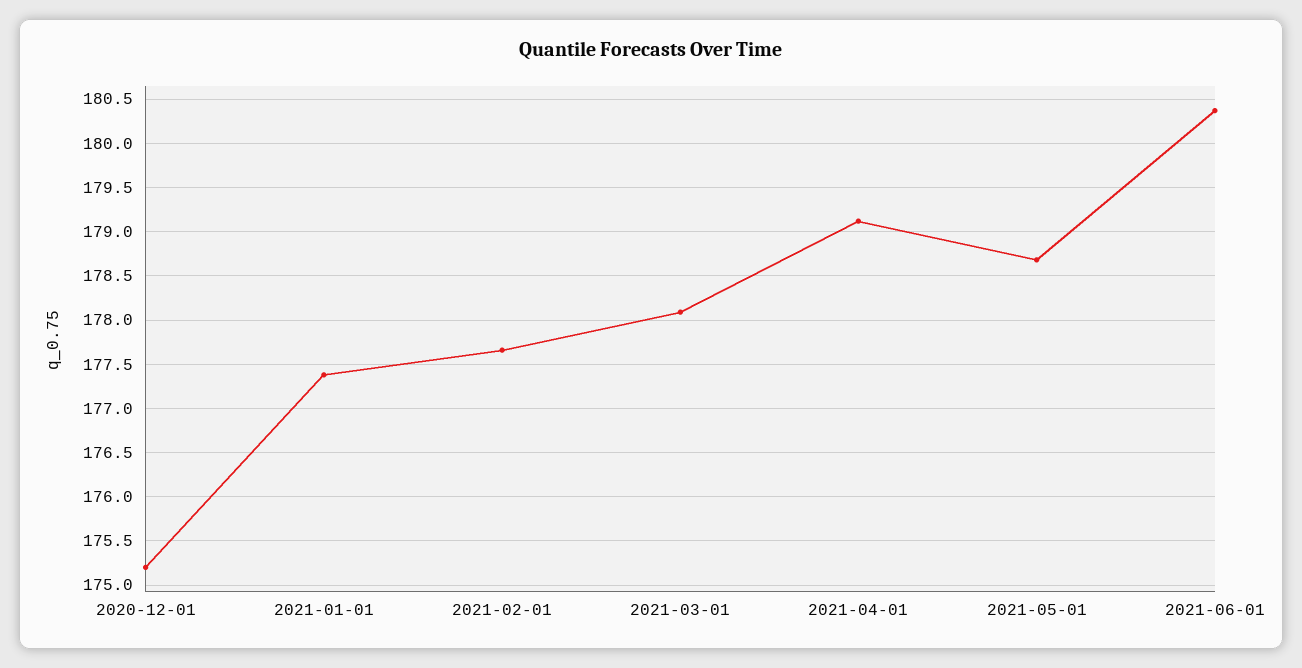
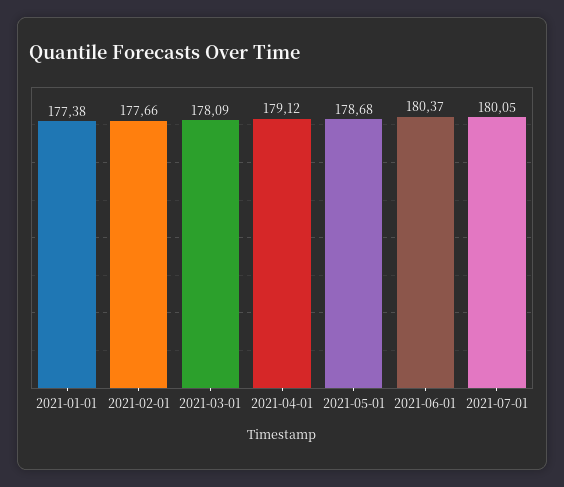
2020-12-01: 175.2 -> none
2021-07-01: none -> 180.05

